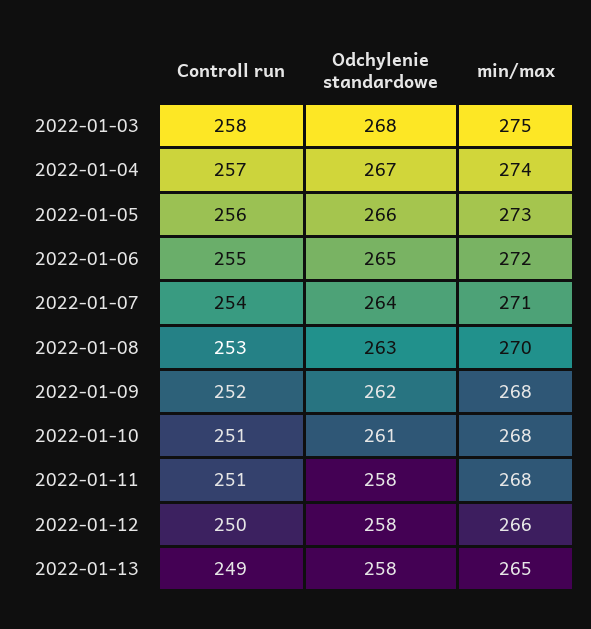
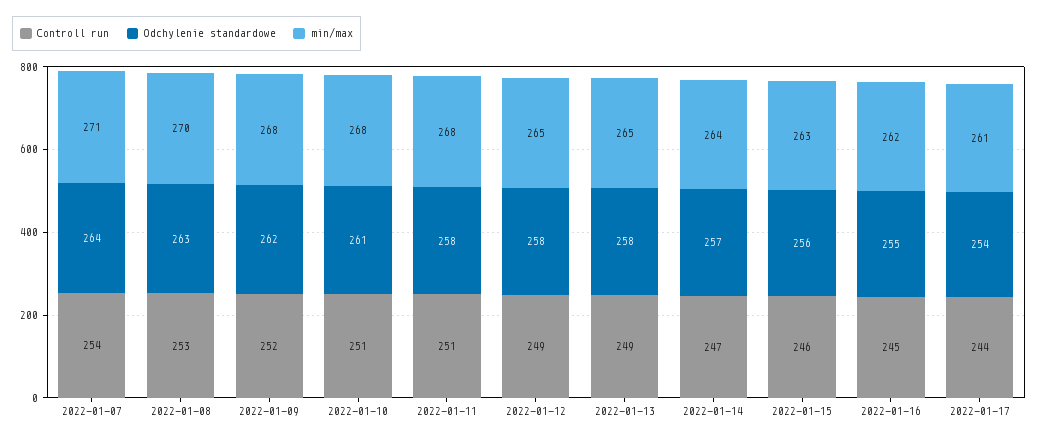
Controll run, 2022-01-03: 258 -> none
Odchylenie standardowe, 2022-01-03: 268 -> none
min/max, 2022-01-03: 275 -> none
Controll run, 2022-01-04: 257 -> none
Odchylenie standardowe, 2022-01-04: 267 -> none
min/max, 2022-01-04: 274 -> none
Controll run, 2022-01-05: 256 -> none
Odchylenie standardowe, 2022-01-05: 266 -> none
min/max, 2022-01-05: 273 -> none
Controll run, 2022-01-06: 255 -> none
Odchylenie standardowe, 2022-01-06: 265 -> none
min/max, 2022-01-06: 272 -> none
Controll run, 2022-01-12: 250 -> 249
min/max, 2022-01-12: 266 -> 265
Controll run, 2022-01-14: none -> 247
Odchylenie standardowe, 2022-01-14: none -> 257
min/max, 2022-01-14: none -> 264
Controll run, 2022-01-15: none -> 246
Odchylenie standardowe, 2022-01-15: none -> 256
min/max, 2022-01-15: none -> 263
Controll run, 2022-01-16: none -> 245
Odchylenie standardowe, 2022-01-16: none -> 255
min/max, 2022-01-16: none -> 262
Controll run, 2022-01-17: none -> 244
Odchylenie standardowe, 2022-01-17: none -> 254
min/max, 2022-01-17: none -> 261

